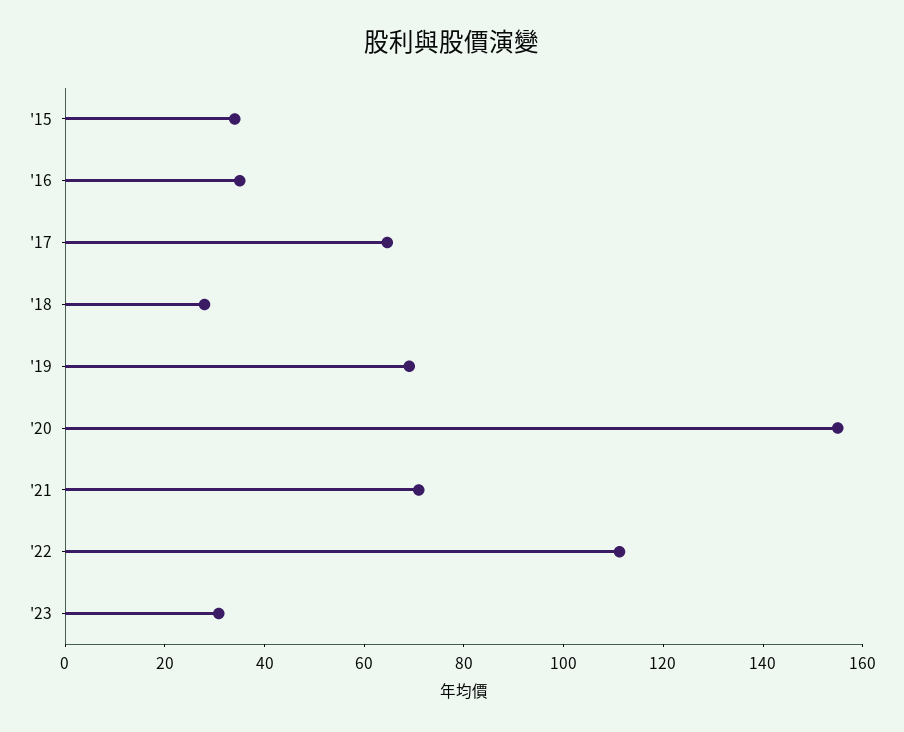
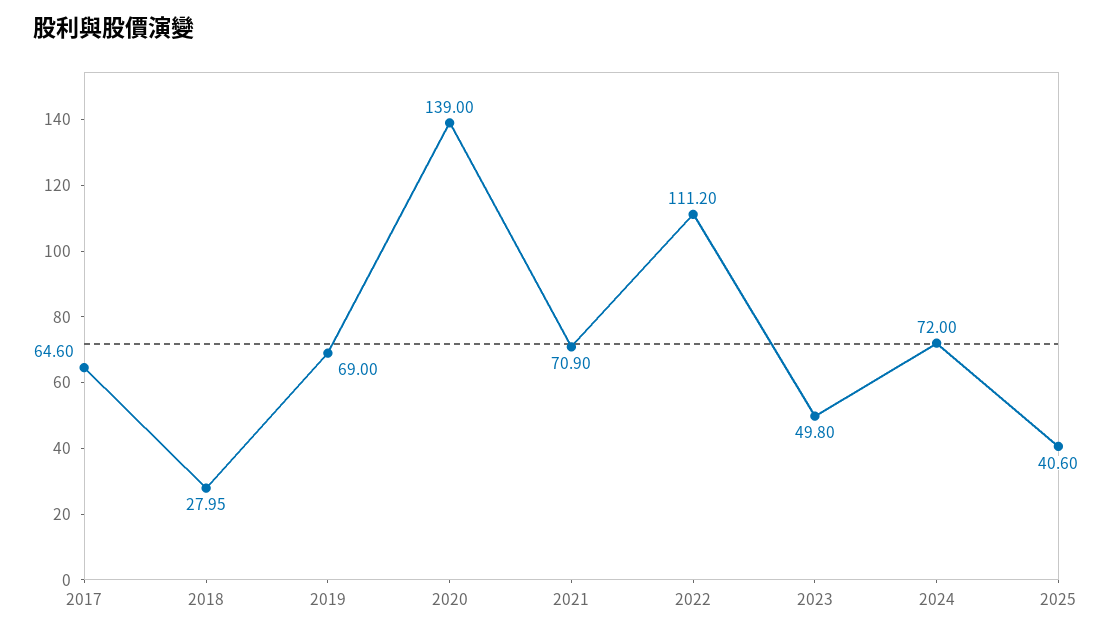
'15: 35 -> none
'16: 35 -> none
'20: 155 -> 139
'23: 30 -> 49.8
2024: none -> 72
2025: none -> 40.6

